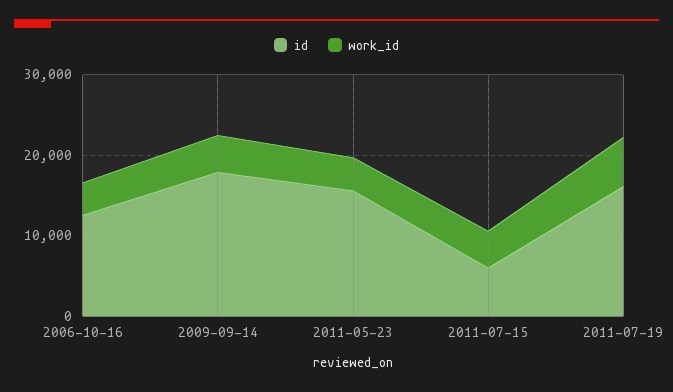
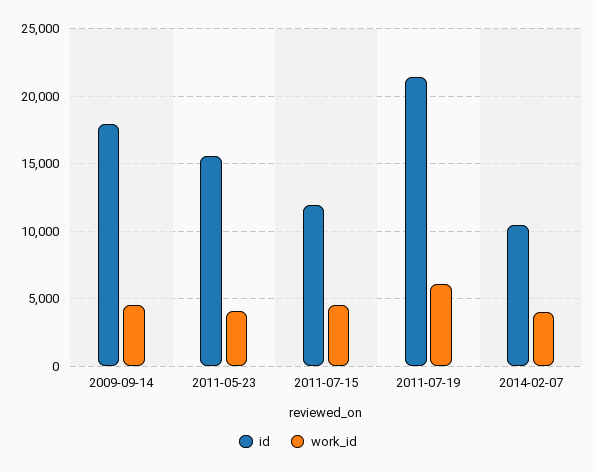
id, 2006-10-16: 12000 -> none
work_id, 2006-10-16: 4000 -> none
id, 2011-07-15: 6000 -> 12000
id, 2011-07-19: 16000 -> 21500
id, 2014-02-07: none -> 10500
work_id, 2014-02-07: none -> 4000

